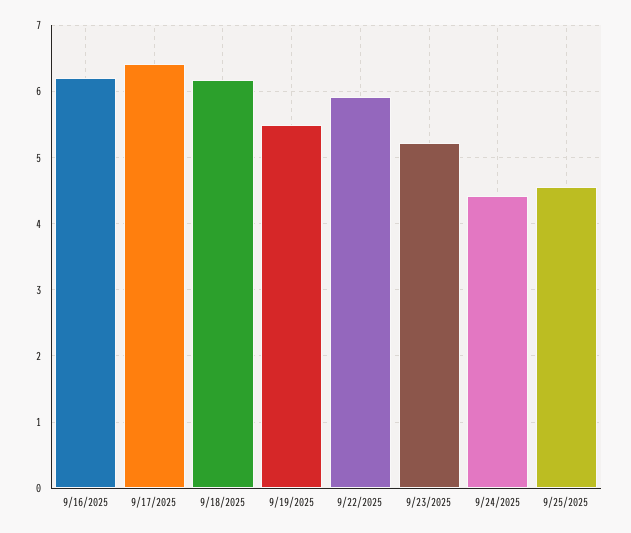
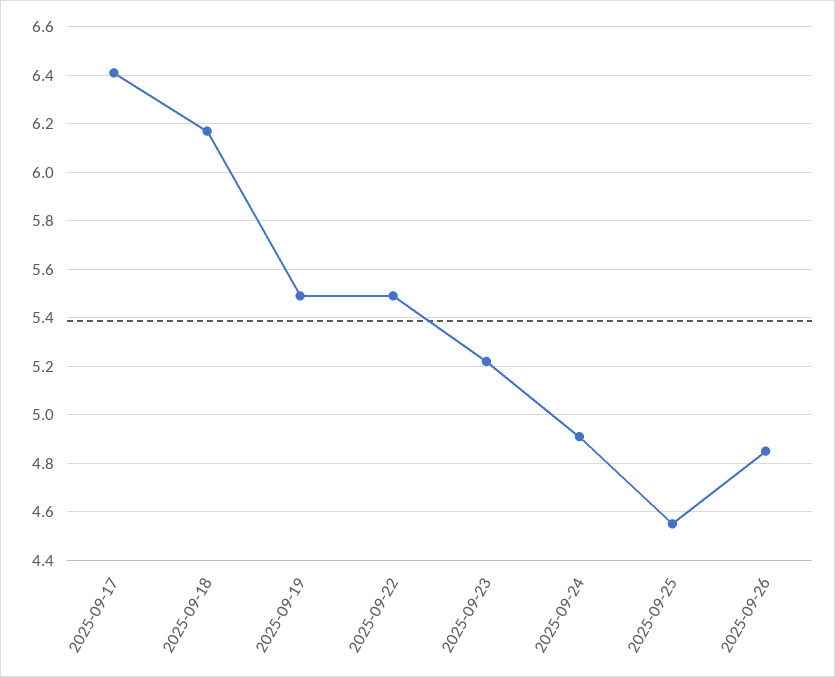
9/16/2025: 6.2 -> none
9/22/2025: 5.9 -> 5.5
9/24/2025: 4.4 -> 4.9
2025-09-26: none -> 4.85

